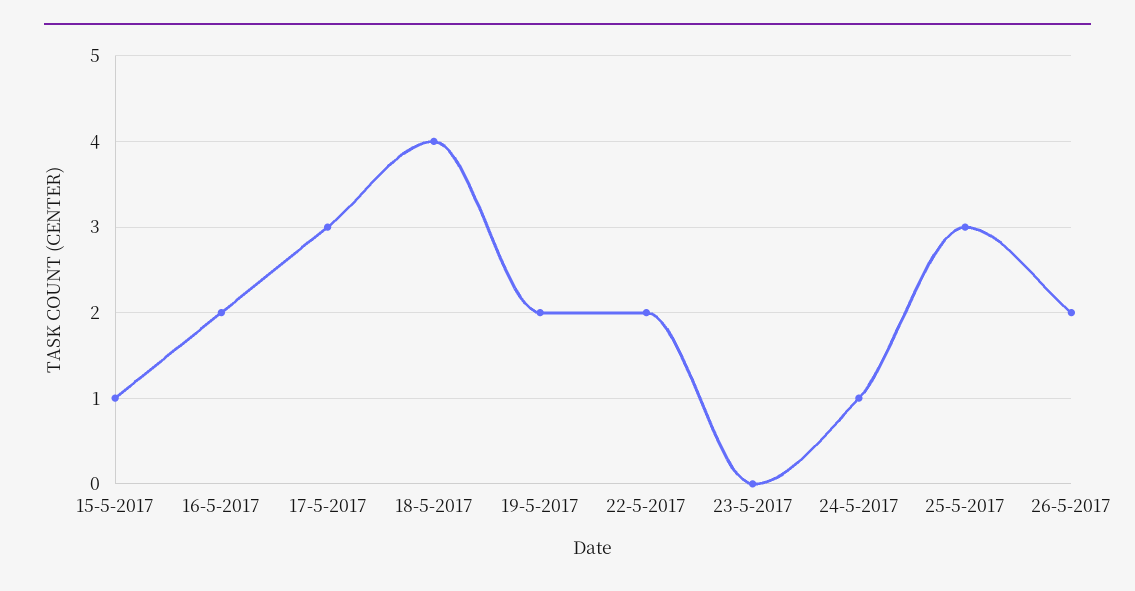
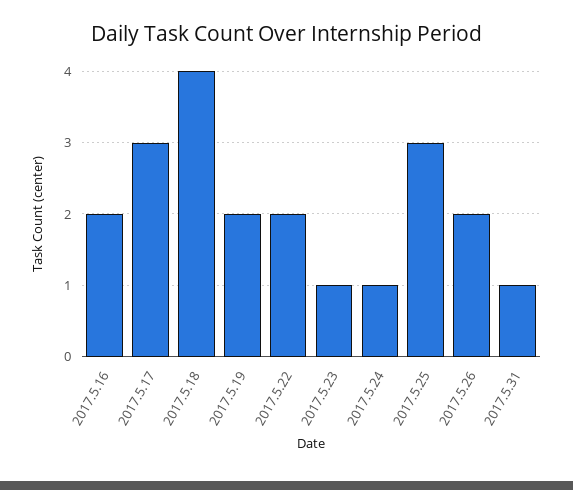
15-5-2017: 1 -> none
23-5-2017: 0 -> 1
2017.5.31: none -> 1

